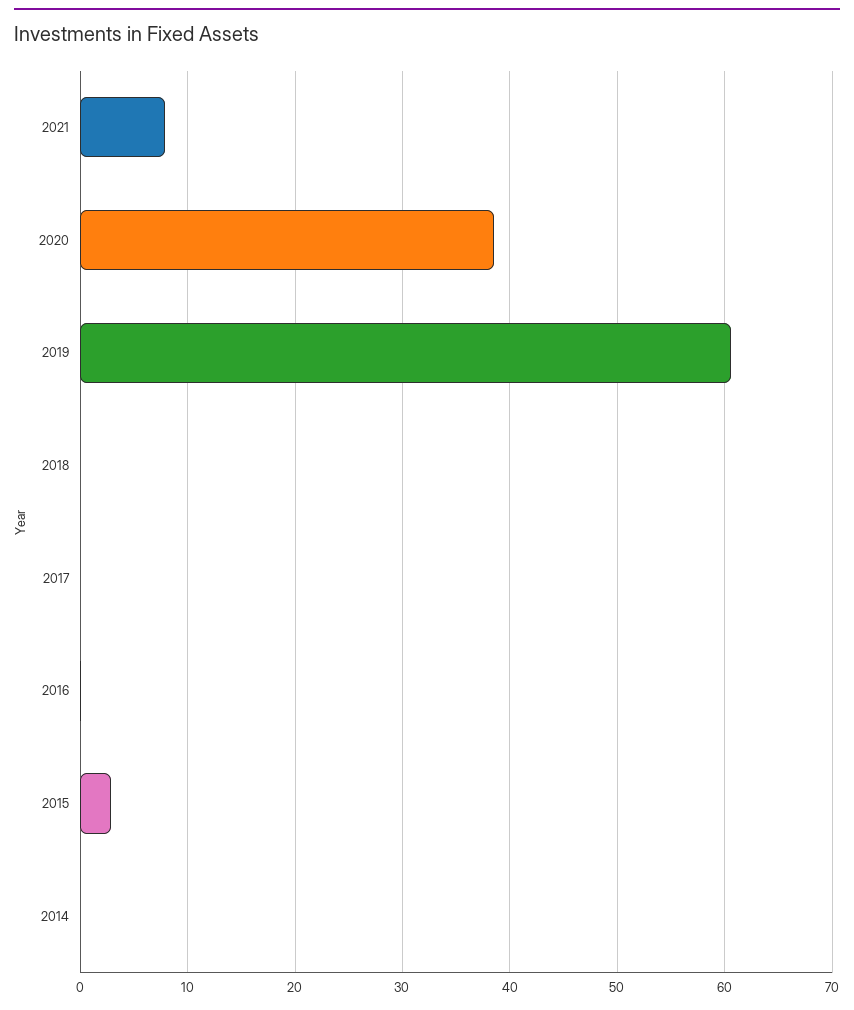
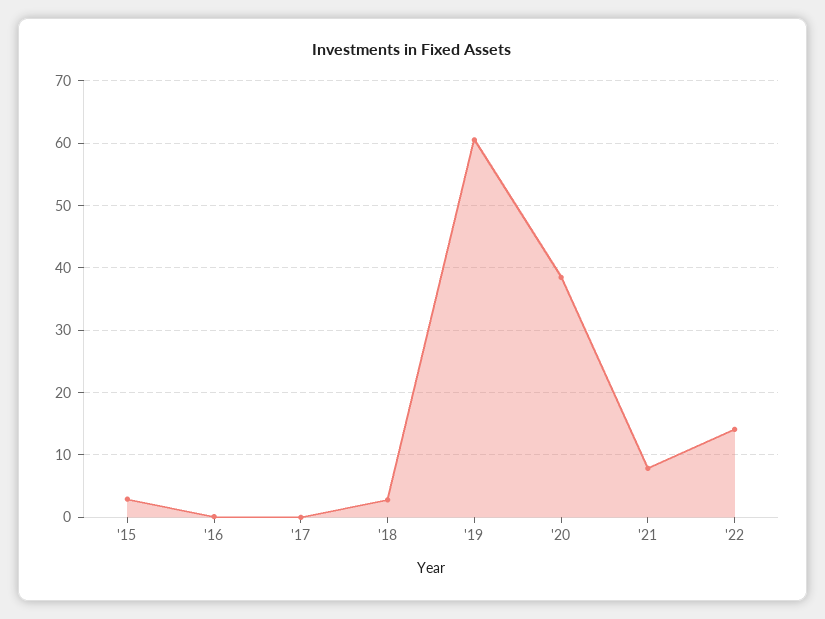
2018: 0 -> 3
2014: 0 -> none
'22: none -> 14

